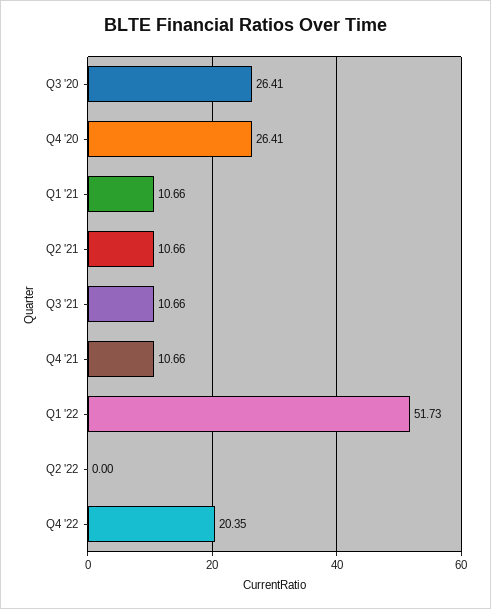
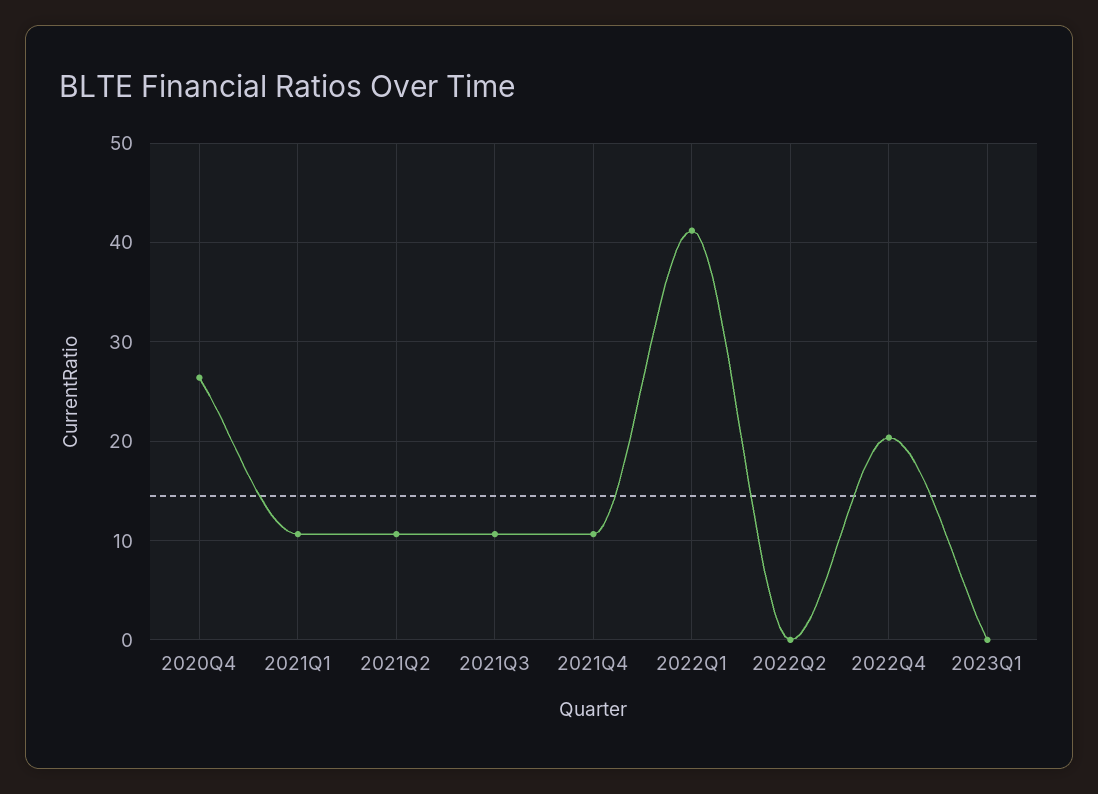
Q3 '20: 26.41 -> none
Q1 '22: 51.73 -> 41
2023Q1: none -> 0

